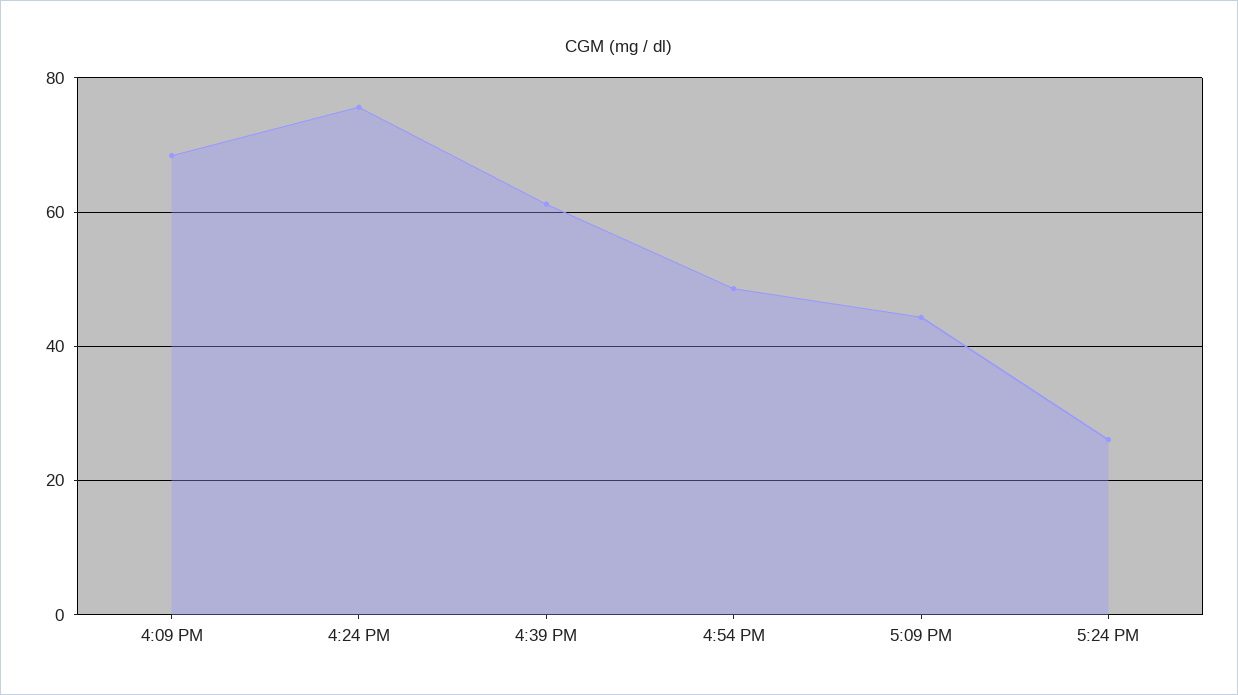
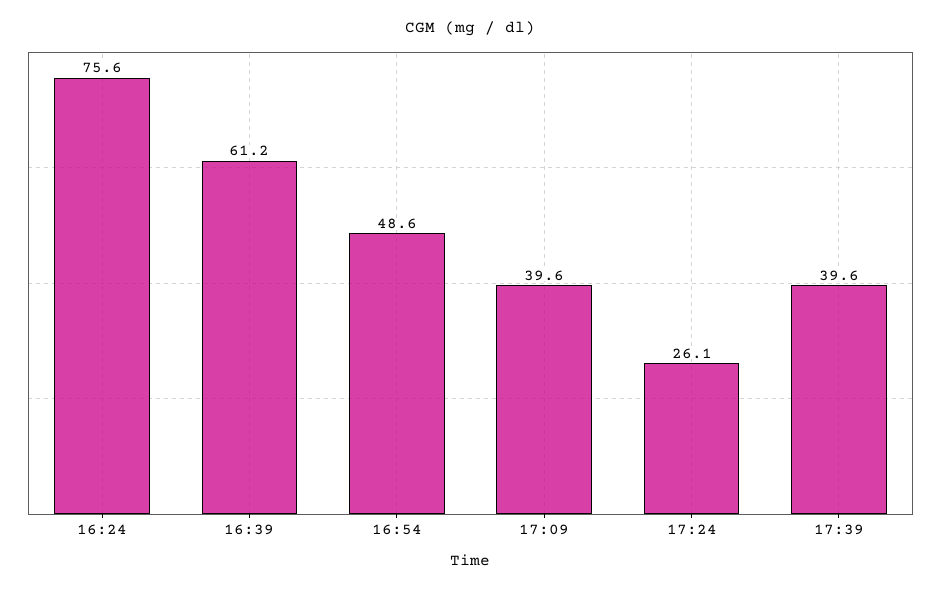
4:09 PM: 68 -> none
5:09 PM: 44 -> 39.6
17:39: none -> 39.6

